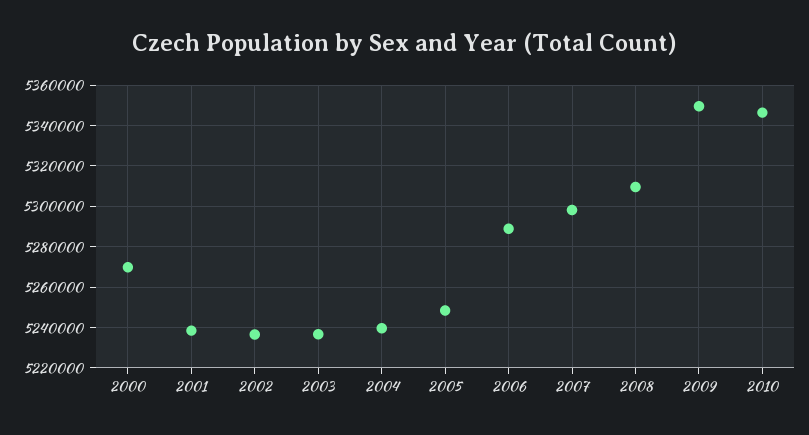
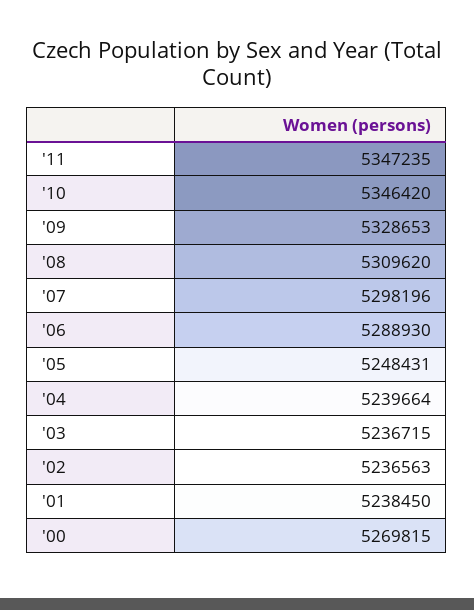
2009: 5350000 -> 5328653
'11: none -> 5347235

